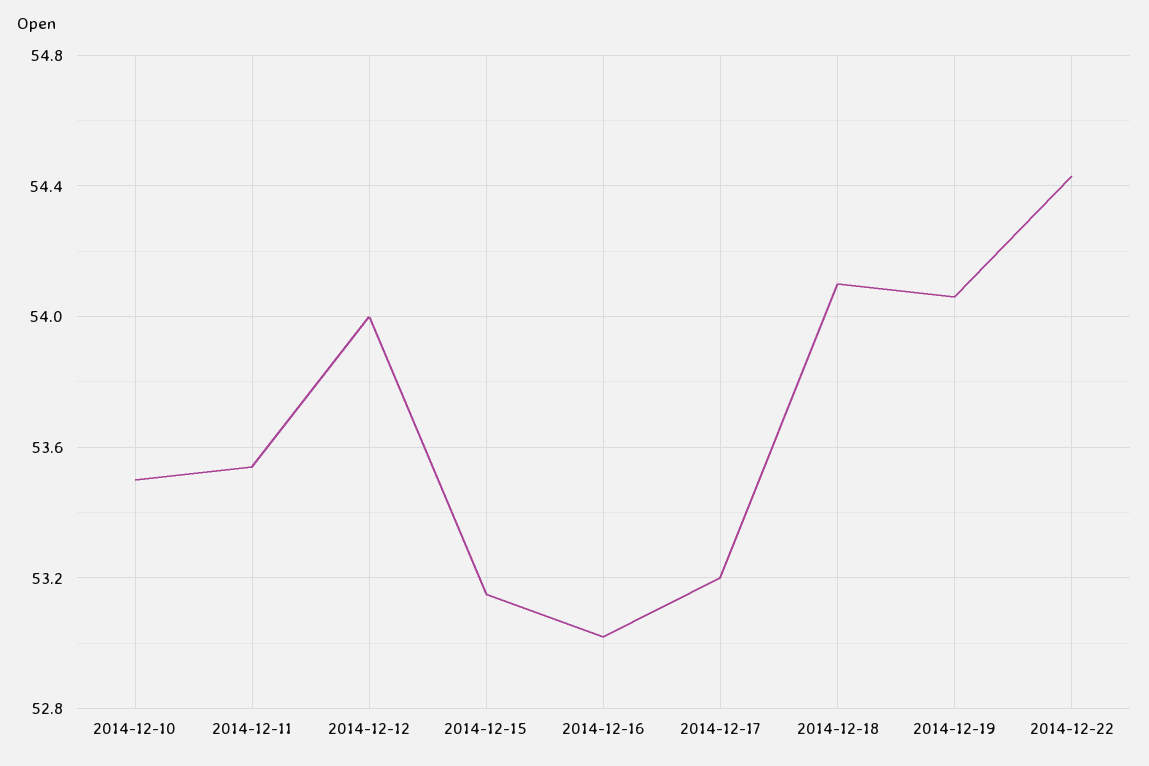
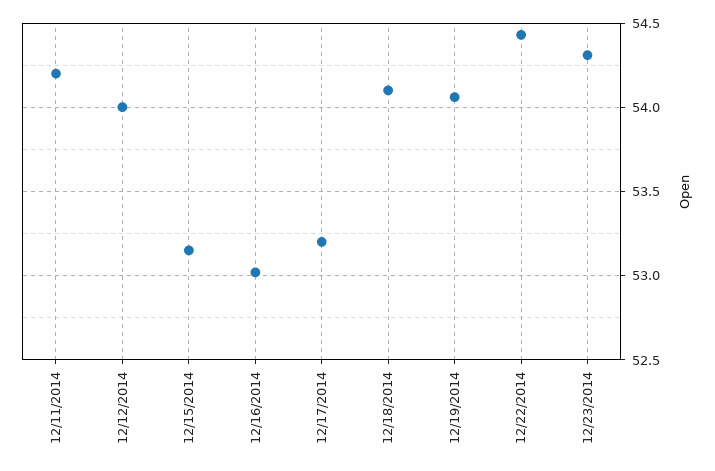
2014-12-10: 53.5 -> none
2014-12-11: 53.55 -> 54.2
12/23/2014: none -> 54.3

